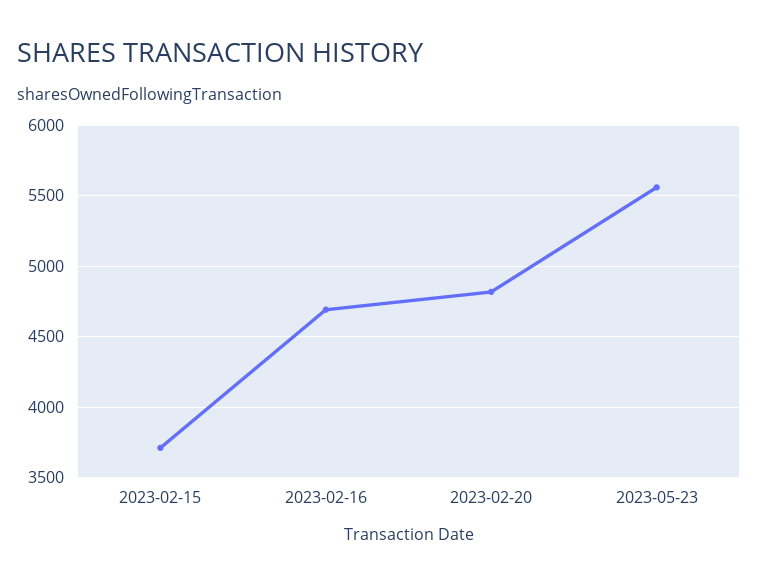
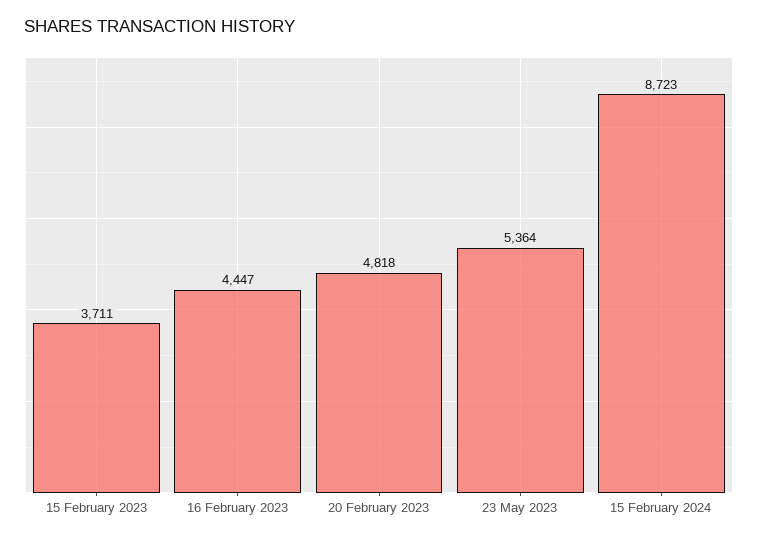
2023-02-16: 4700 -> 4447
2023-05-23: 5550 -> 5364
15 February 2024: none -> 8723

